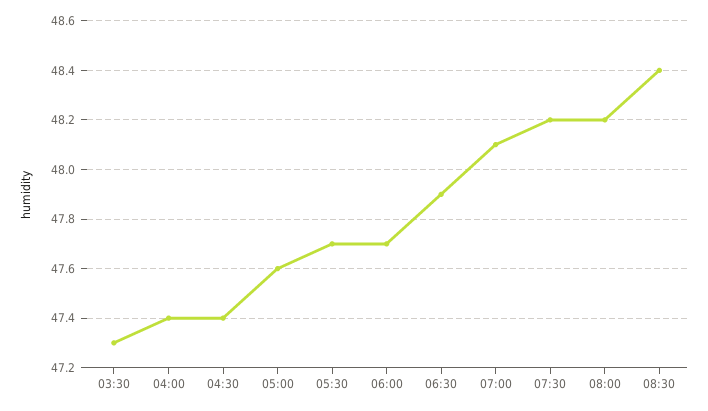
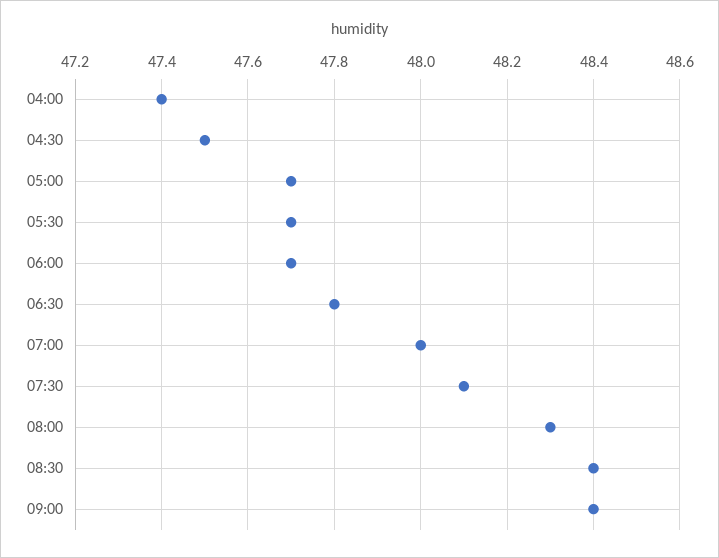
03:30: 47.3 -> none
04:30: 47.4 -> 47.5
05:00: 47.6 -> 47.7
06:30: 47.9 -> 47.8
07:00: 48.1 -> 48
07:30: 48.2 -> 48.1
08:00: 48.2 -> 48.3
09:00: none -> 48.4

